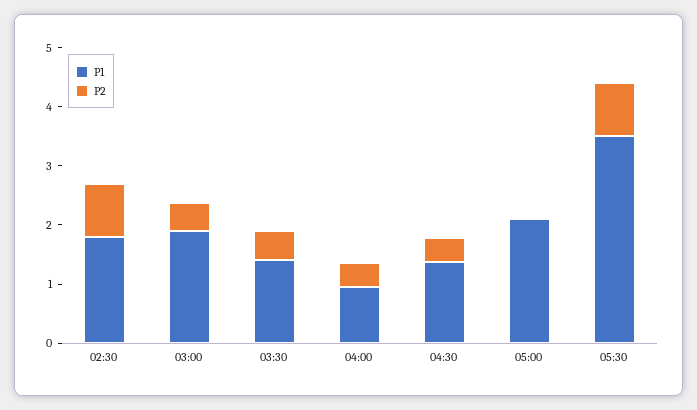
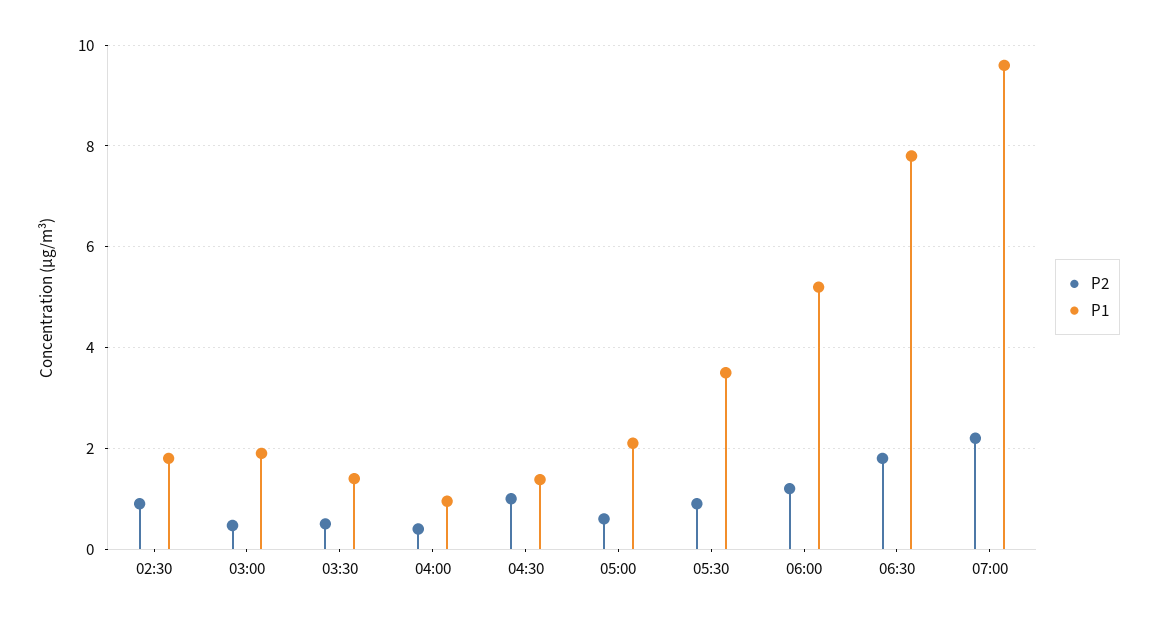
P2, 04:30: 0.4 -> 1
P2, 05:00: 0 -> 0.6
P2, 06:00: none -> 1.2
P1, 06:00: none -> 5.2
P2, 06:30: none -> 1.8
P1, 06:30: none -> 7.8
P2, 07:00: none -> 2.2
P1, 07:00: none -> 9.6

